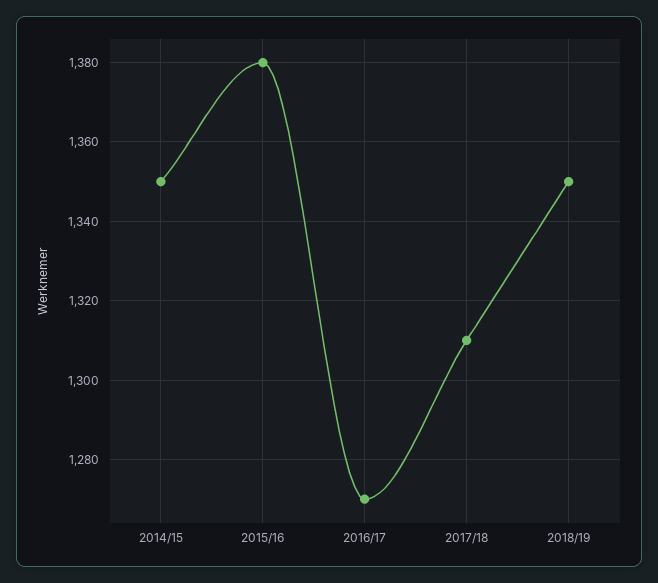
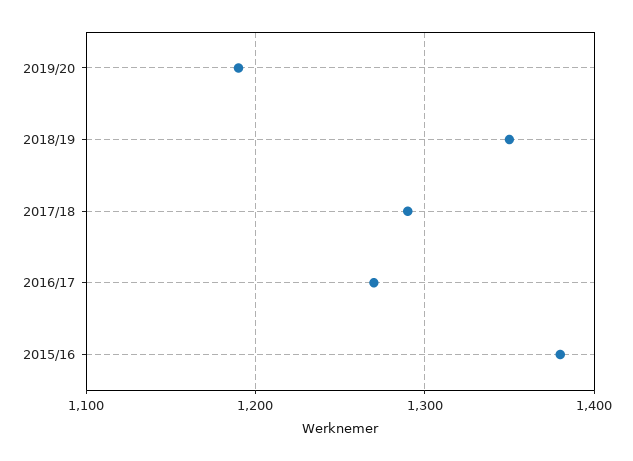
2014/15: 1350 -> none
2017/18: 1310 -> 1290
2019/20: none -> 1190

